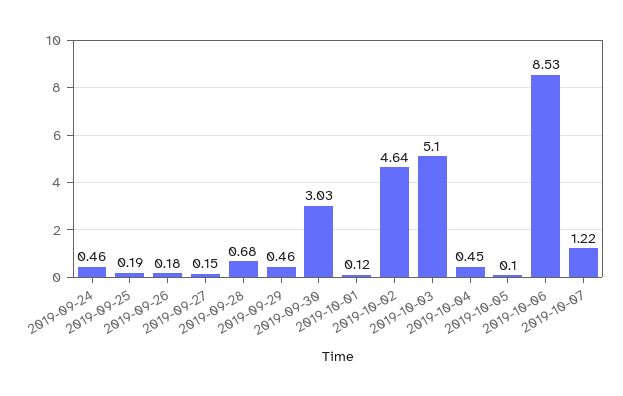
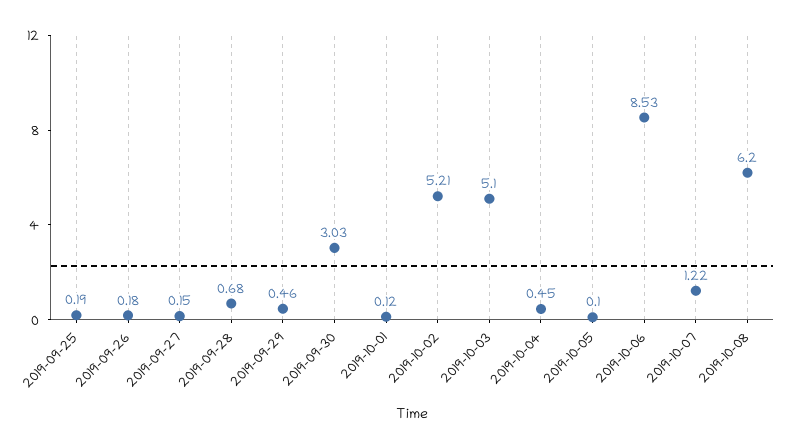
2019-09-24: 0.46 -> none
2019-10-02: 4.64 -> 5.21
2019-10-08: none -> 6.2

